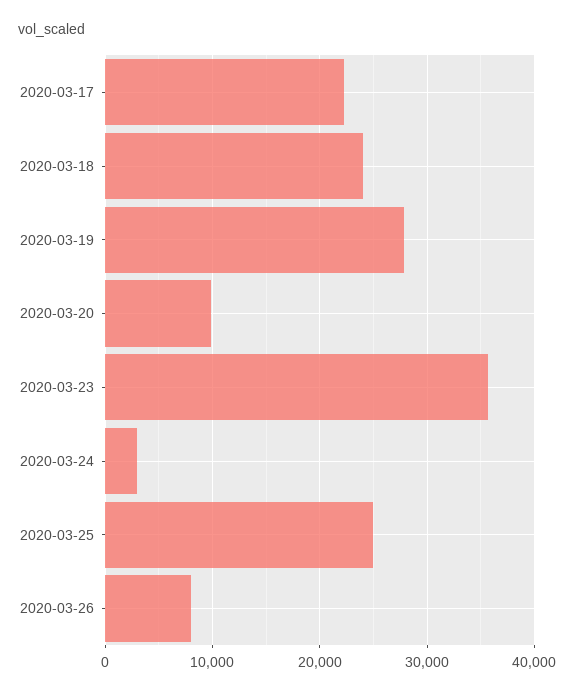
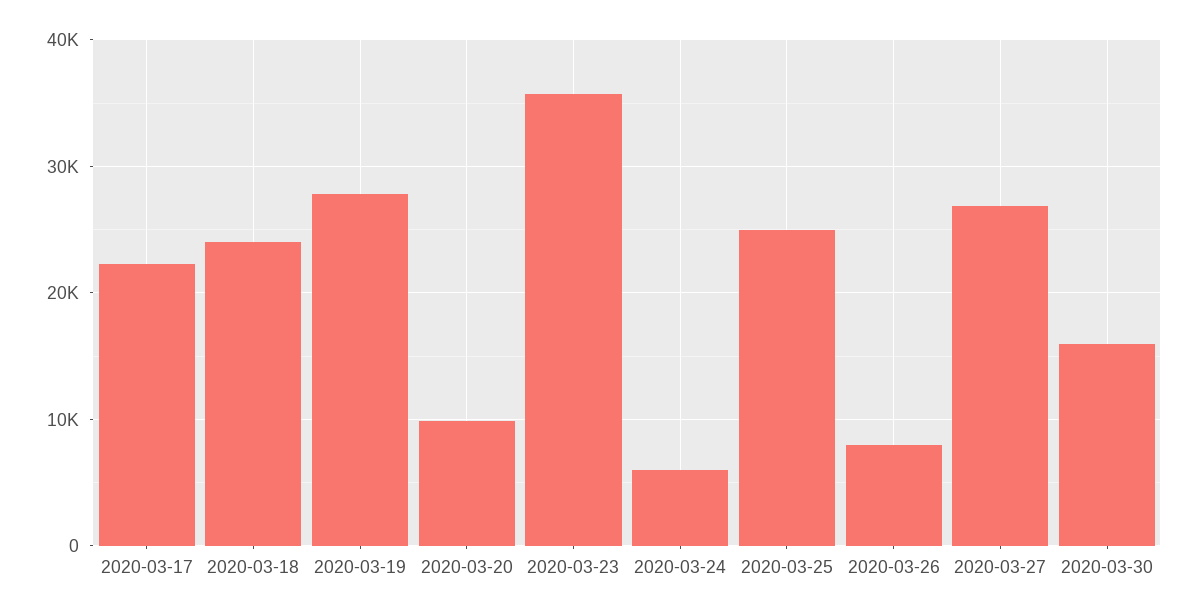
2020-03-24: 3000 -> 6000
2020-03-27: none -> 27000
2020-03-30: none -> 16000

